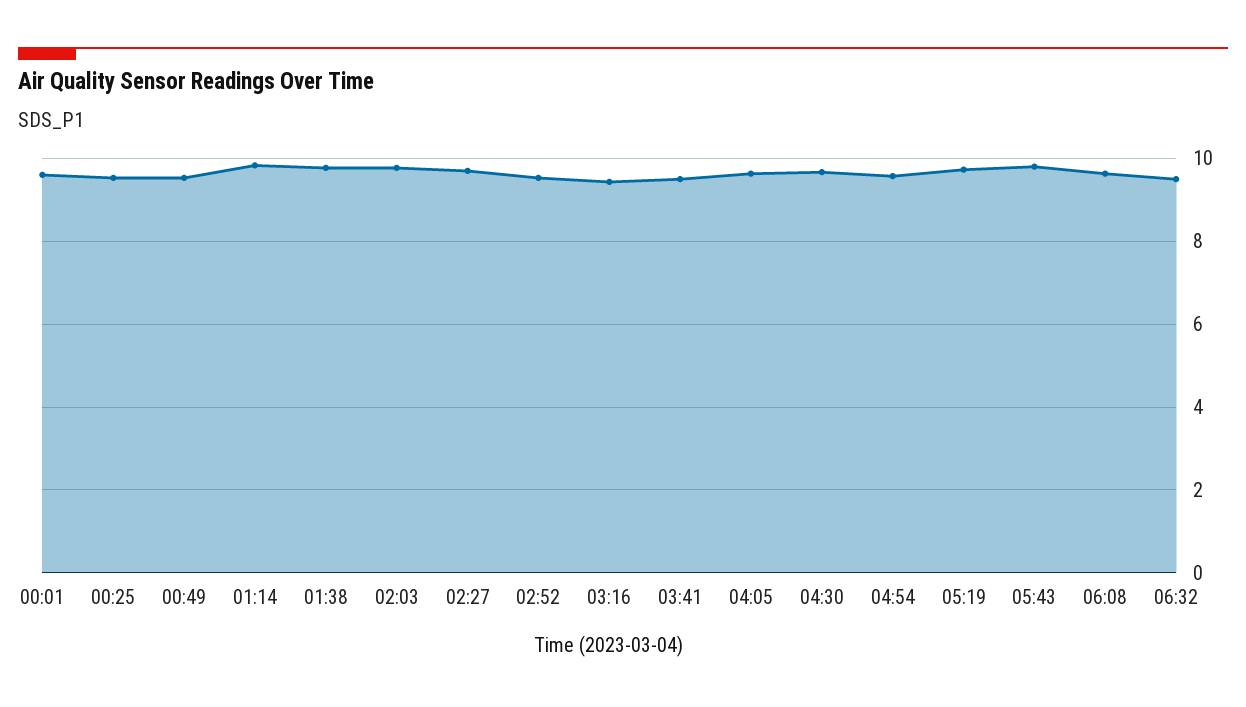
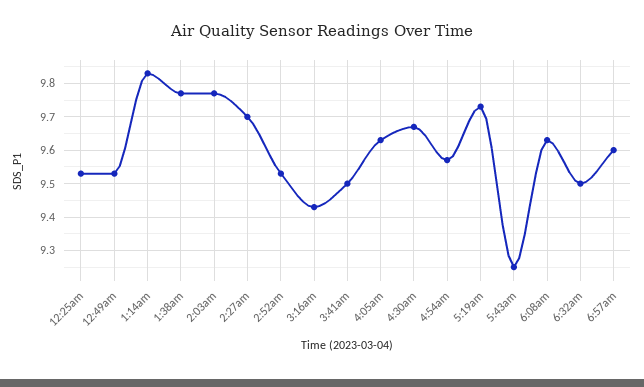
00:01: 9.6 -> none
05:43: 9.8 -> 9.25
6:57am: none -> 9.6

